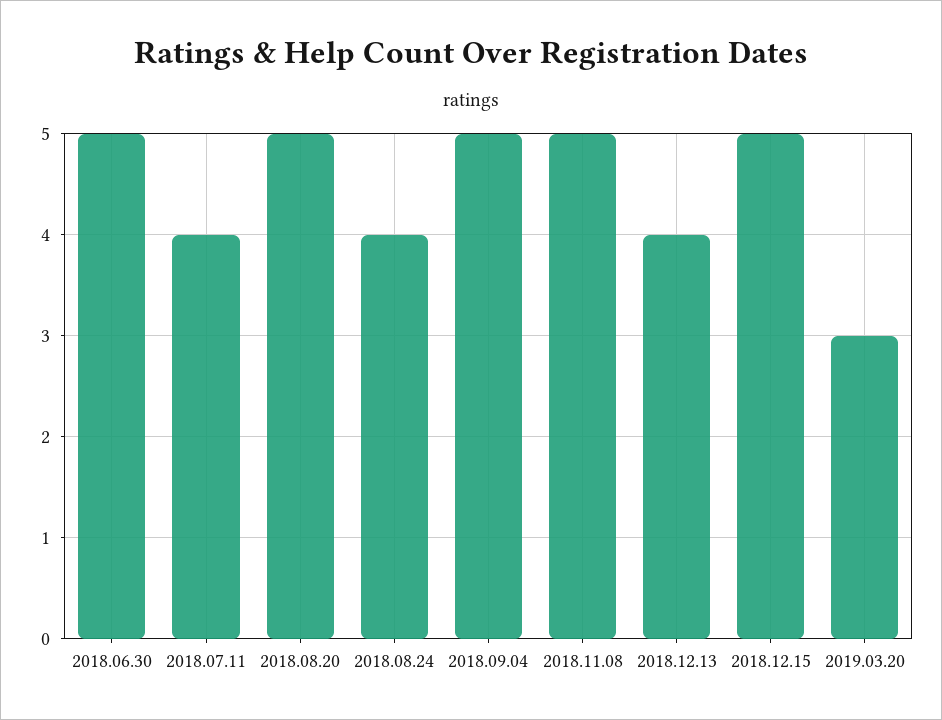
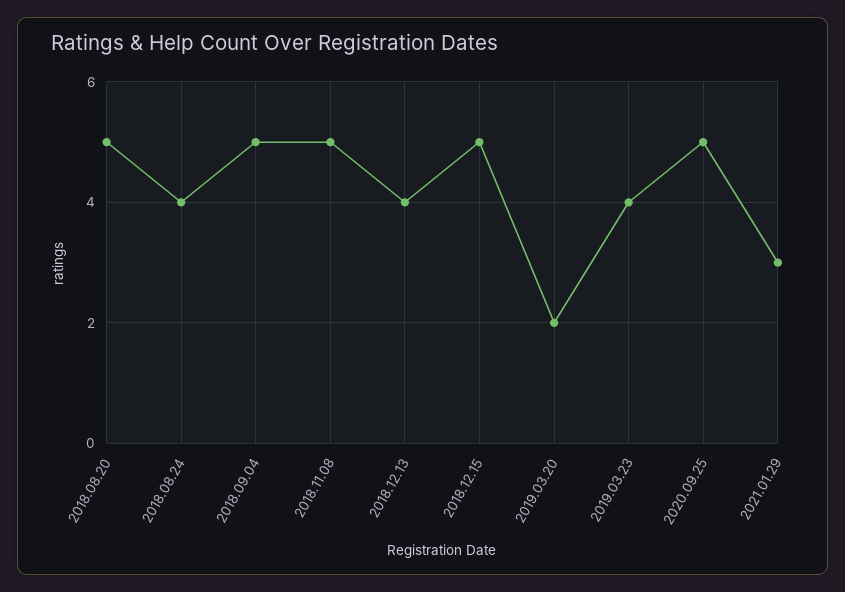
2018.06.30: 5 -> none
2018.07.11: 4 -> none
2019.03.20: 3 -> 2
2019.03.23: none -> 4
2020.09.25: none -> 5
2021.01.29: none -> 3

